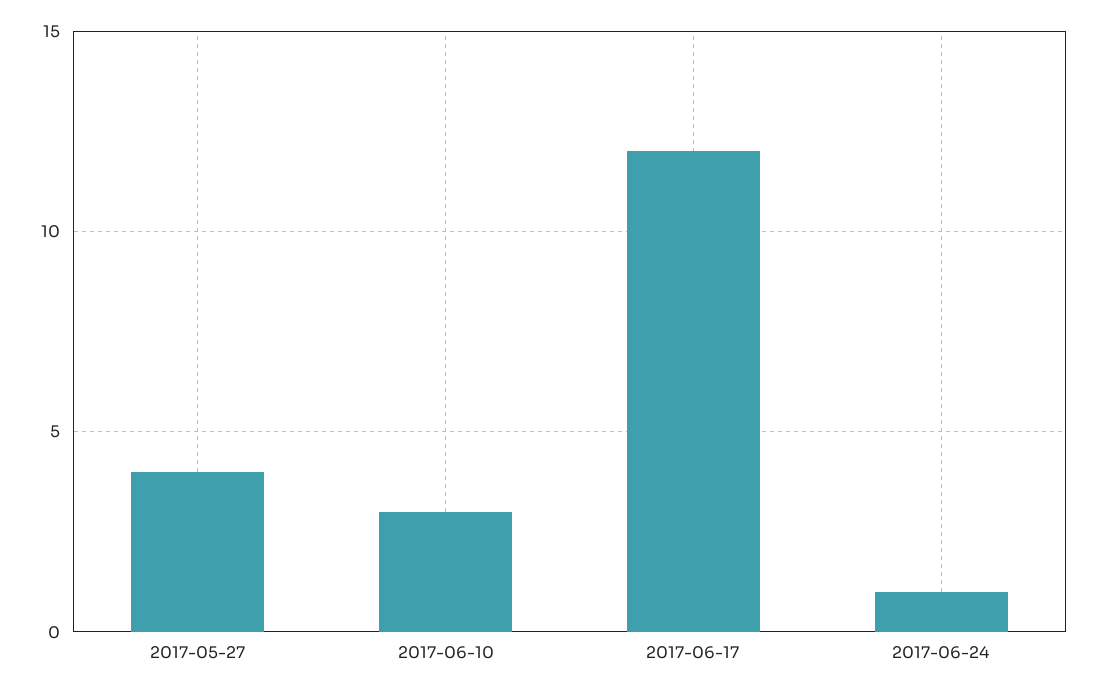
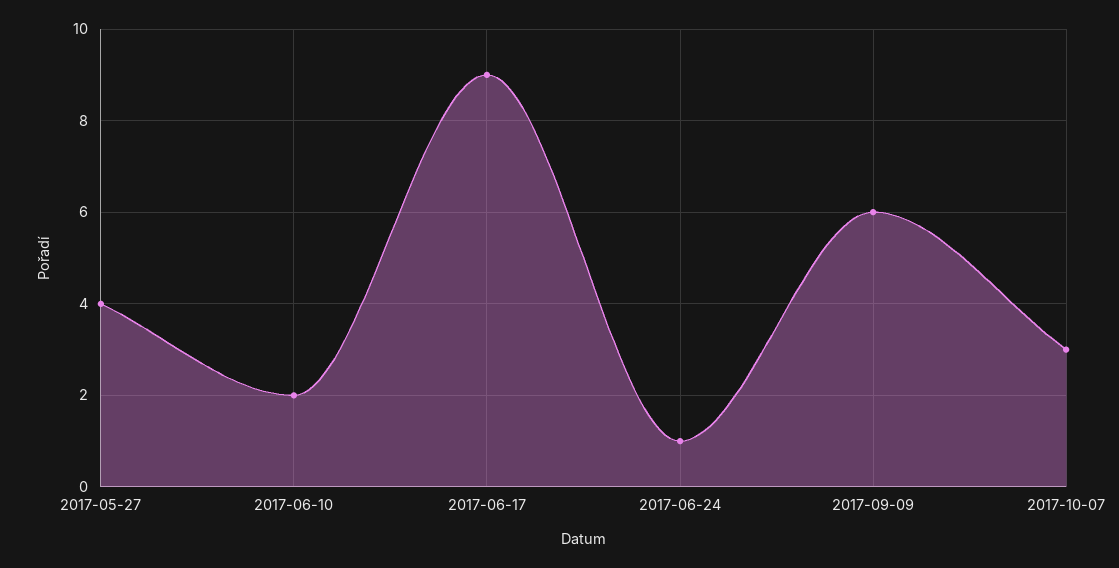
2017-06-10: 3 -> 2
2017-06-17: 12 -> 9
2017-09-09: none -> 6
2017-10-07: none -> 3

